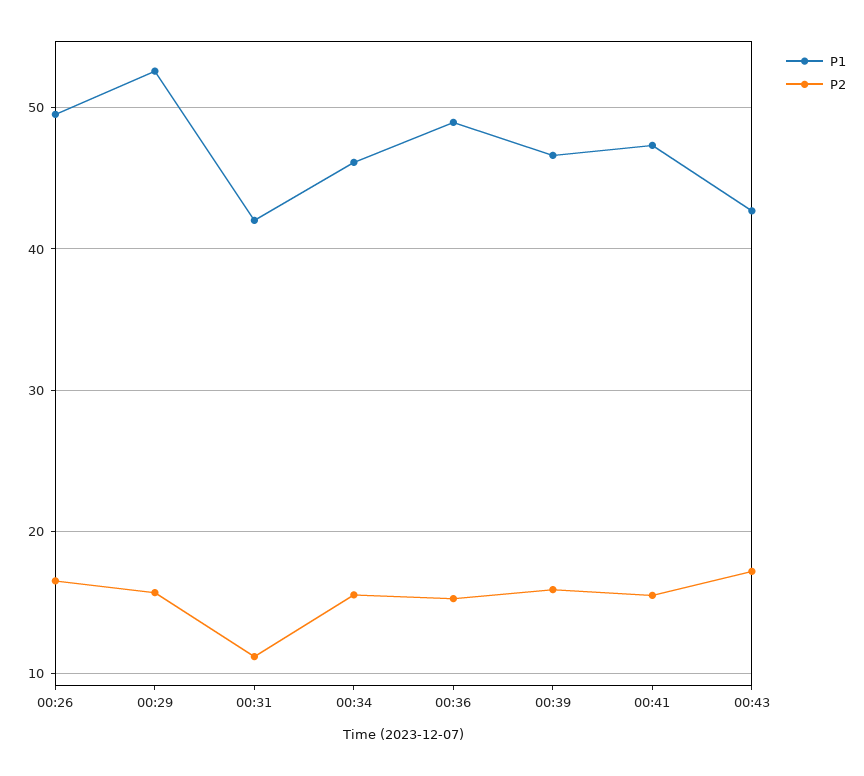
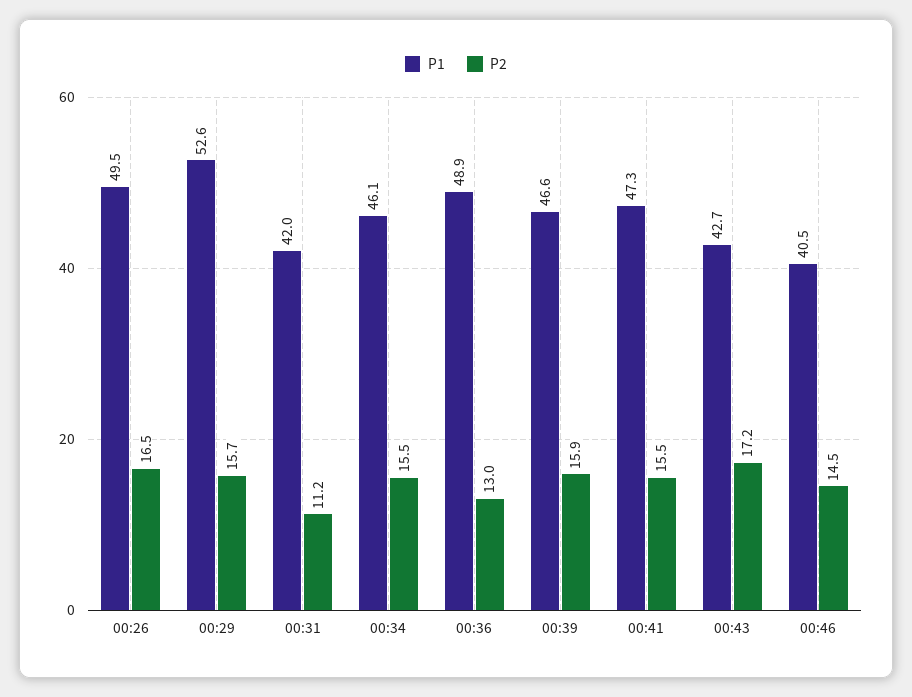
P2, 00:36: 15 -> 13
P1, 00:46: none -> 40.5
P2, 00:46: none -> 14.5

